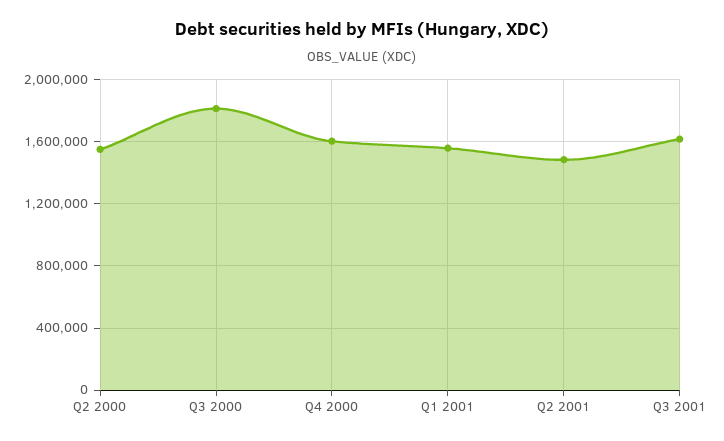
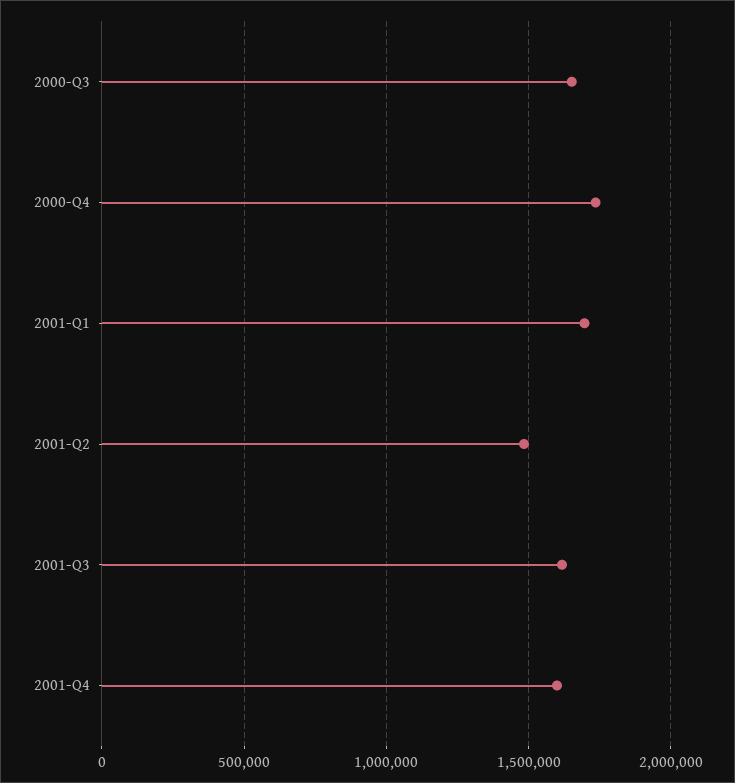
Q2 2000: 1550000 -> none
Q3 2000: 1800000 -> 1650000
Q4 2000: 1600000 -> 1750000
Q1 2001: 1550000 -> 1700000
2001-Q4: none -> 1600000

